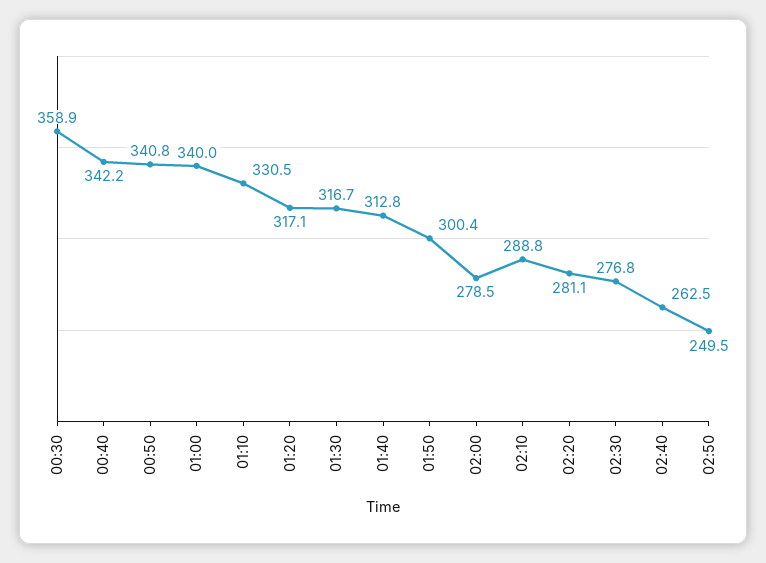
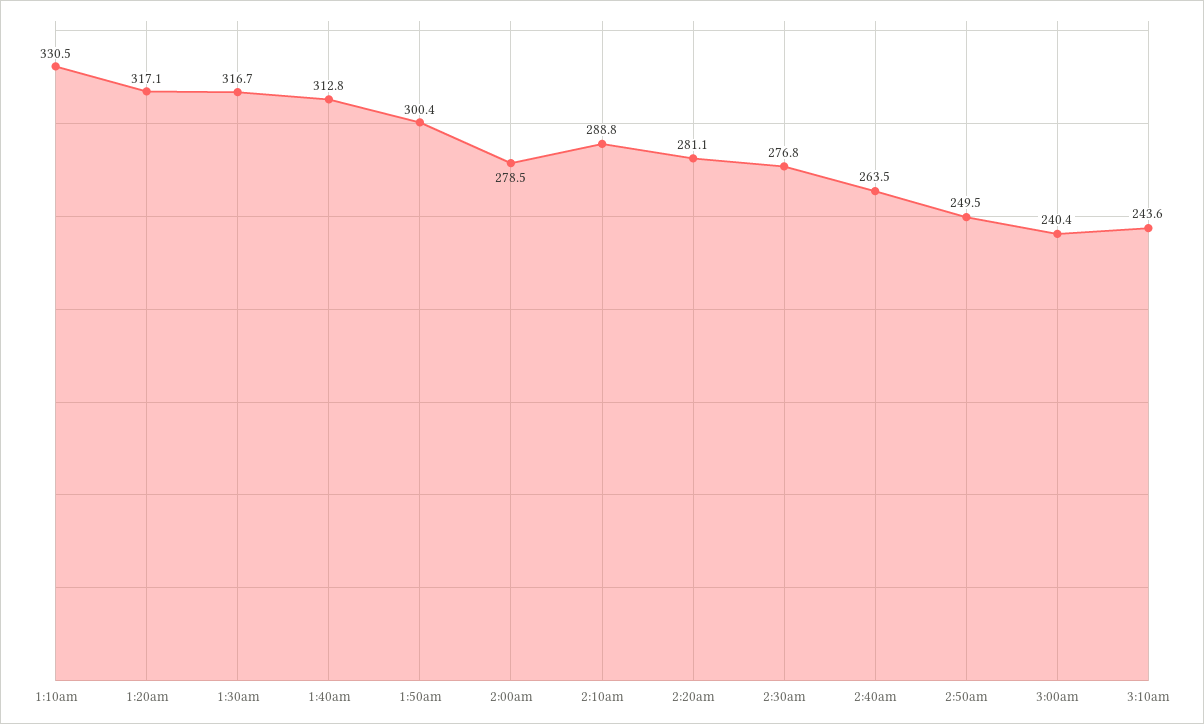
00:30: 358.9 -> none
00:40: 342.2 -> none
00:50: 340.8 -> none
01:00: 340 -> none
02:40: 262.5 -> 263.5
3:00am: none -> 240.4
3:10am: none -> 243.6

